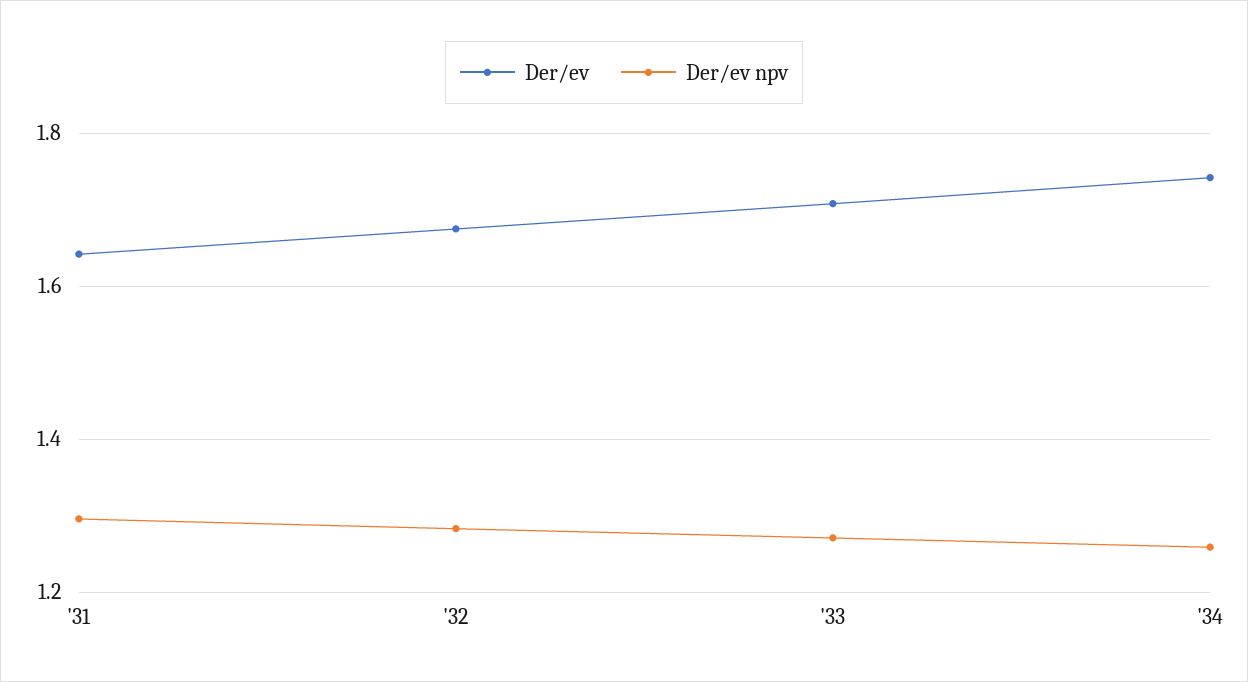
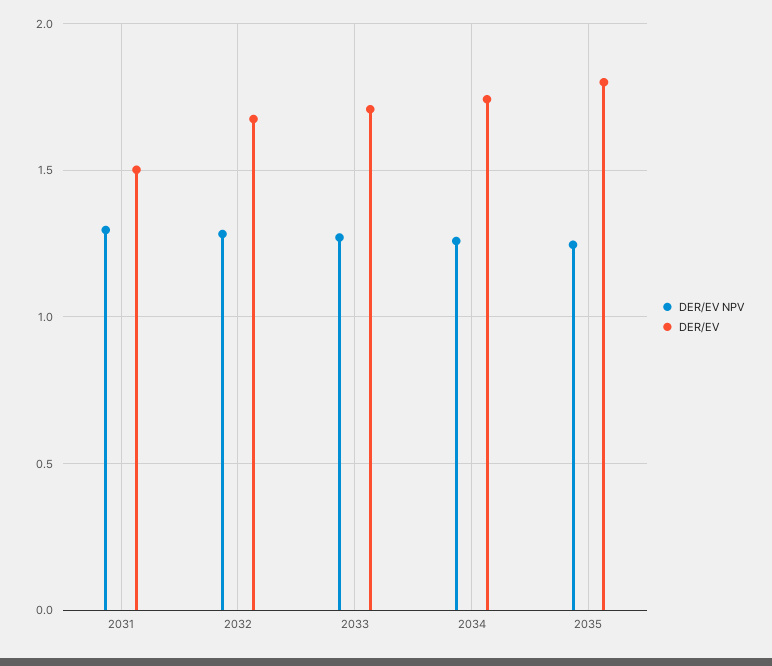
Der/ev, '31: 1.64 -> 1.5
Der/ev npv, 2035: none -> 1.25
Der/ev, 2035: none -> 1.8

